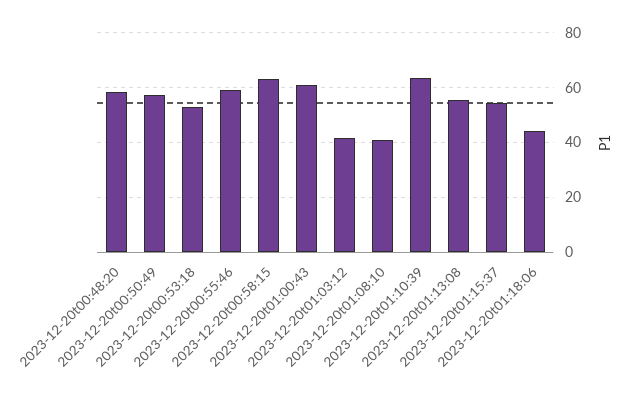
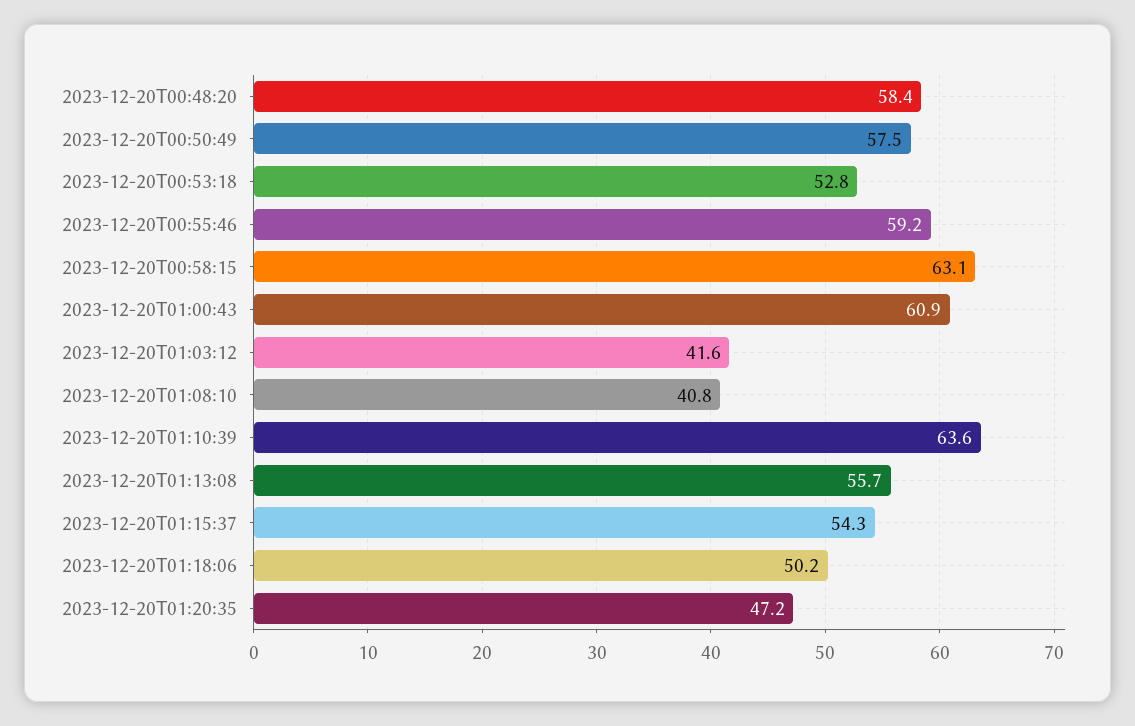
2023-12-20t01:18:06: 45 -> 50.2
2023-12-20T01:20:35: none -> 47.2

